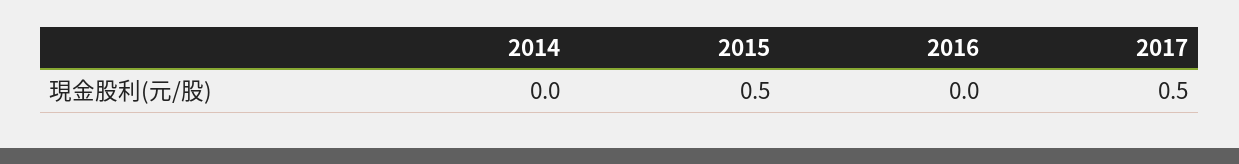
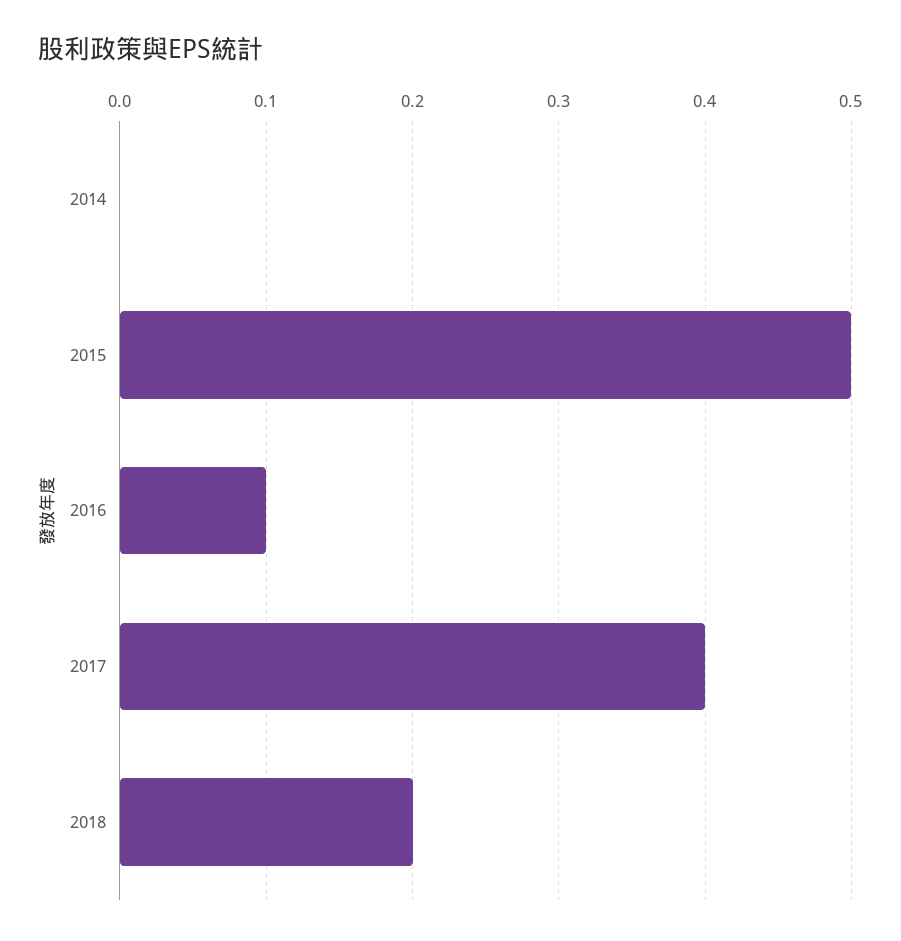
2016: 0 -> 0.1
2017: 0.5 -> 0.4
2018: none -> 0.2

